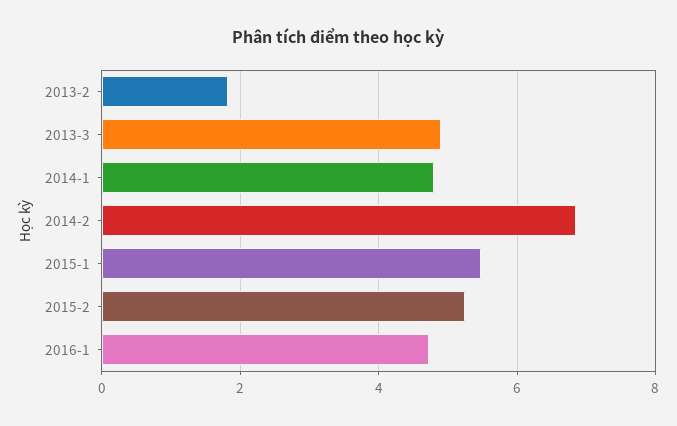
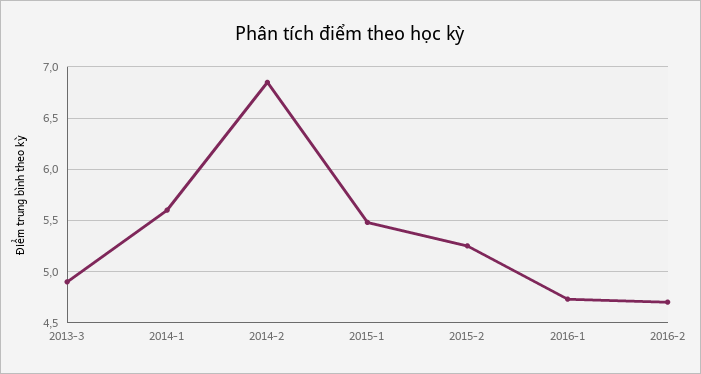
2013-2: 1.8 -> none
2014-1: 4.8 -> 5.6
2016-2: none -> 4.7

